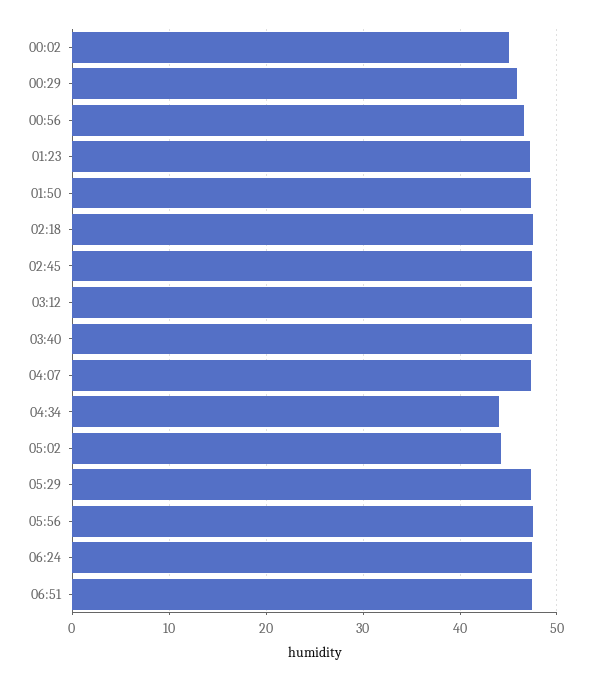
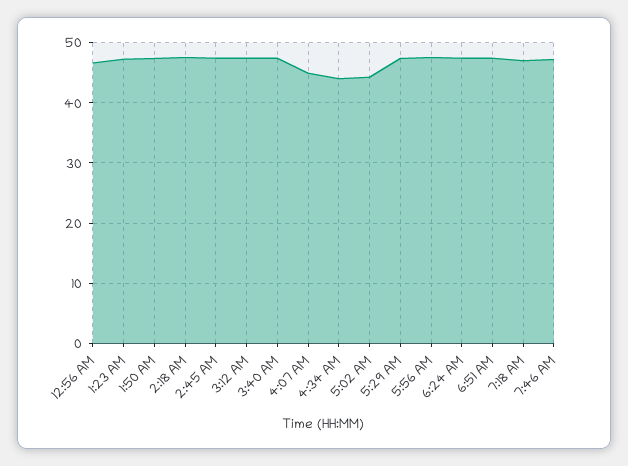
00:02: 45 -> none
00:29: 46 -> none
04:07: 47 -> 45
7:18 AM: none -> 47
7:46 AM: none -> 47

